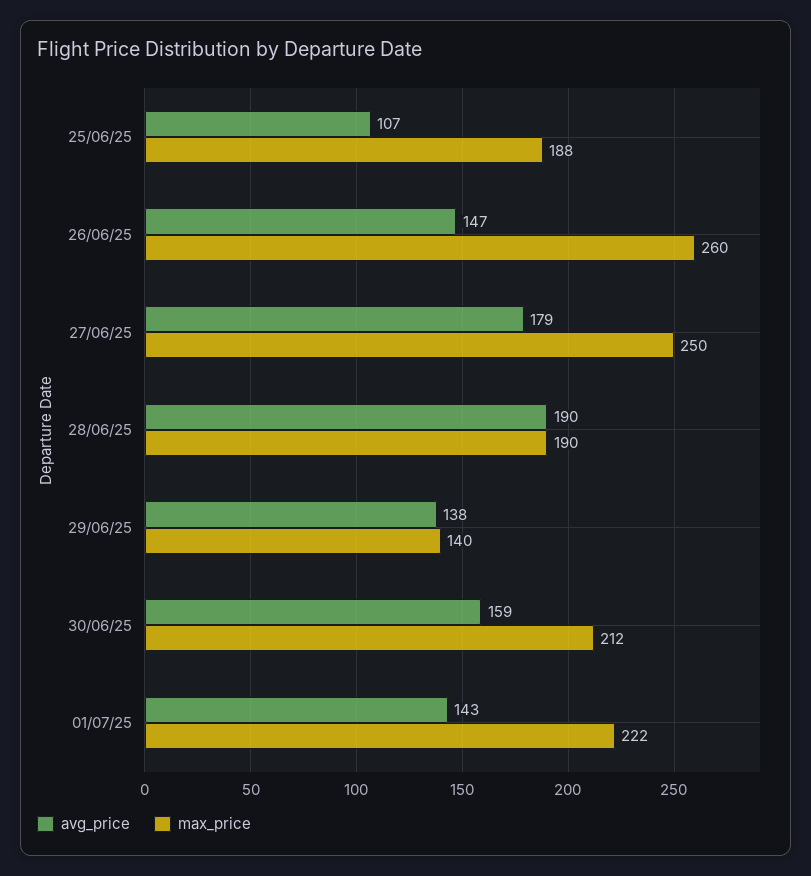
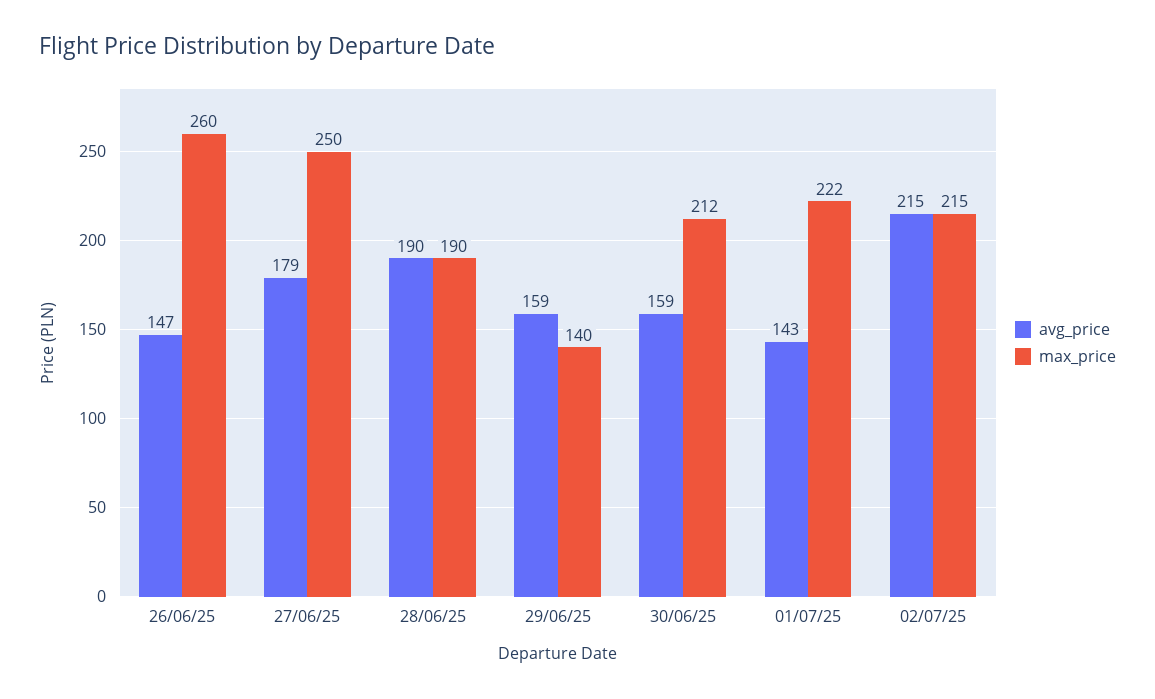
avg_price, 25/06/25: 107 -> none
max_price, 25/06/25: 188 -> none
avg_price, 29/06/25: 138 -> 159
avg_price, 02/07/25: none -> 215
max_price, 02/07/25: none -> 215

